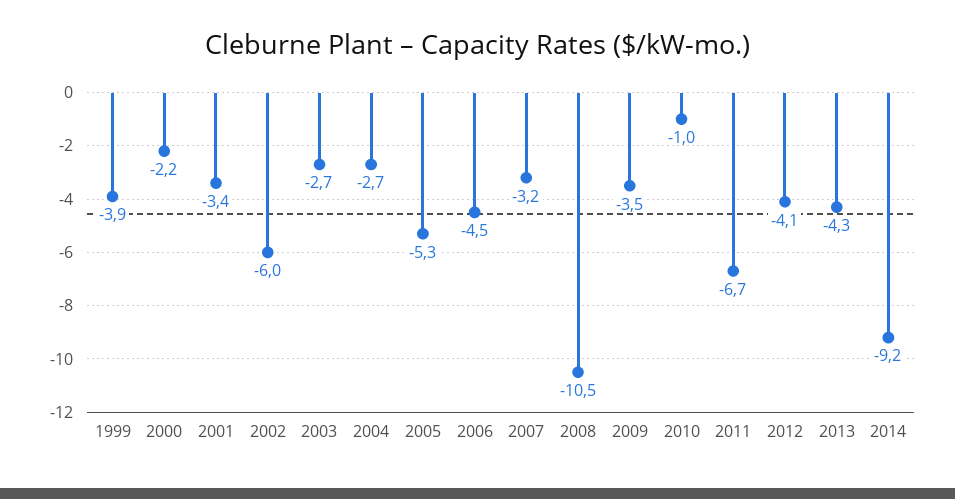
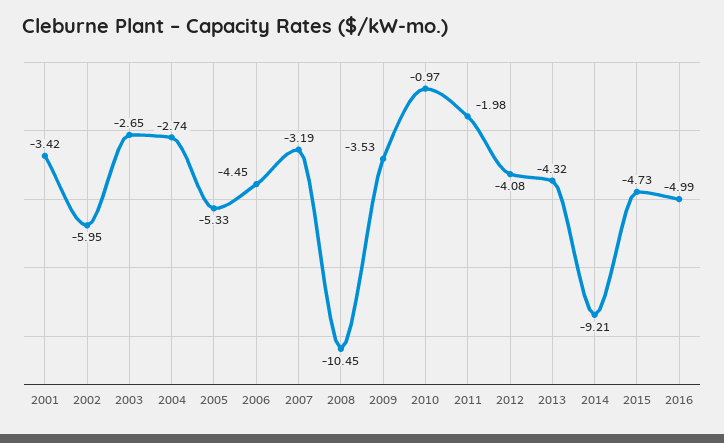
1999: -3.9 -> none
2000: -2.2 -> none
2011: -6.7 -> -1.98
2015: none -> -4.73
2016: none -> -4.99

